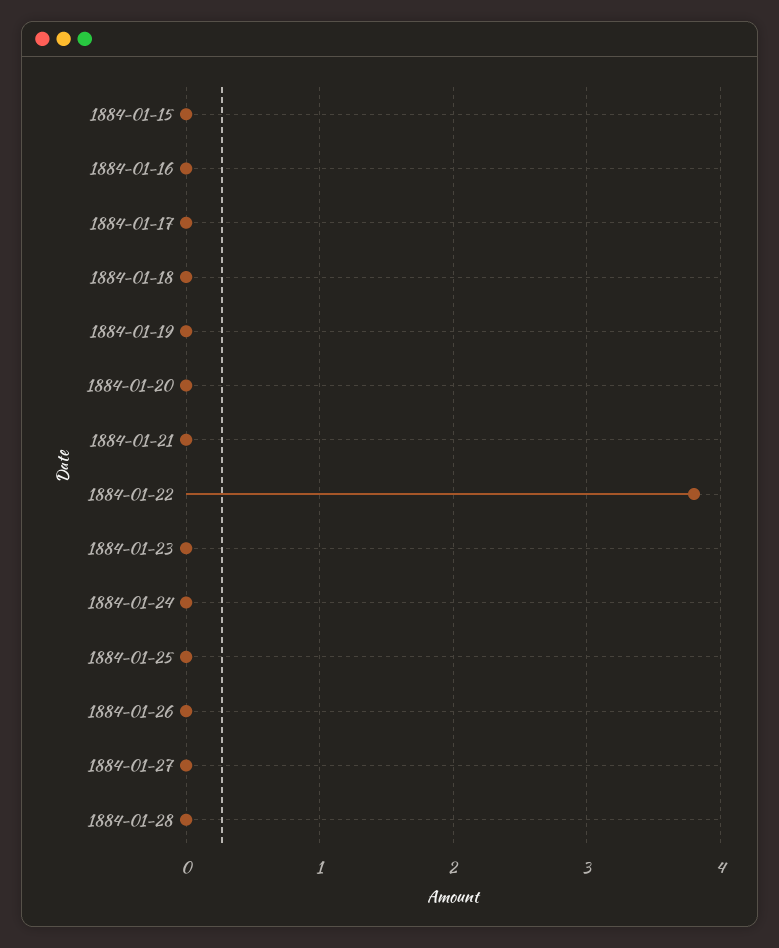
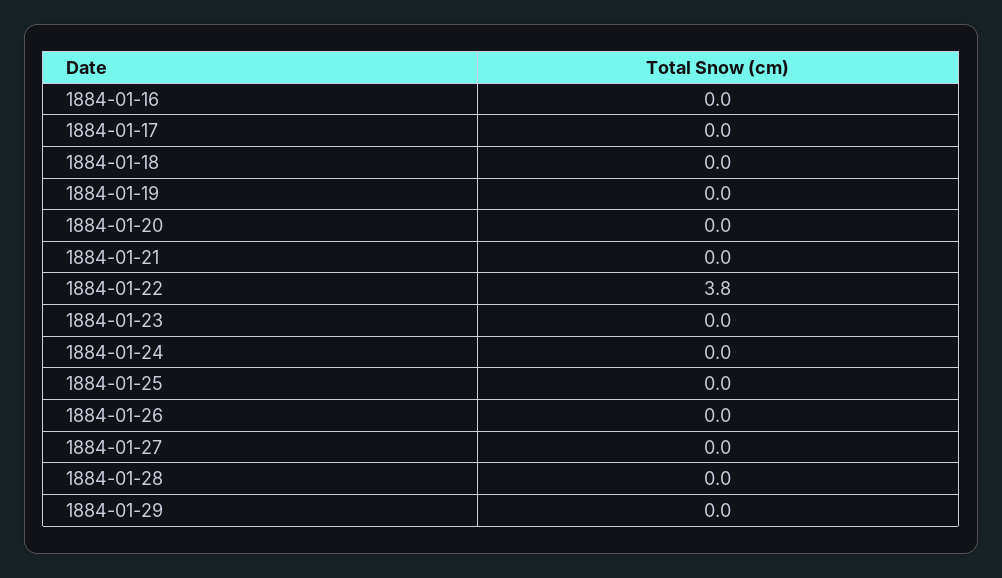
1884-01-15: 0 -> none
1884-01-29: none -> 0

